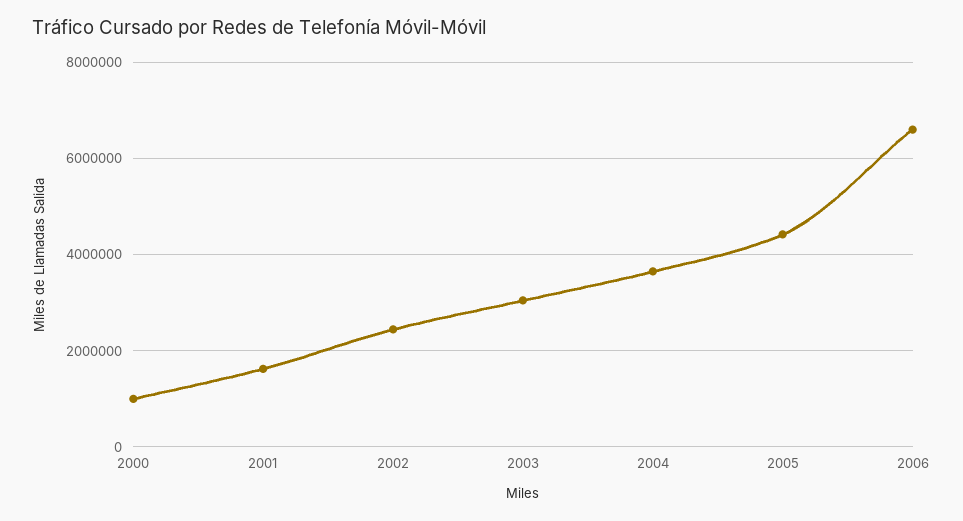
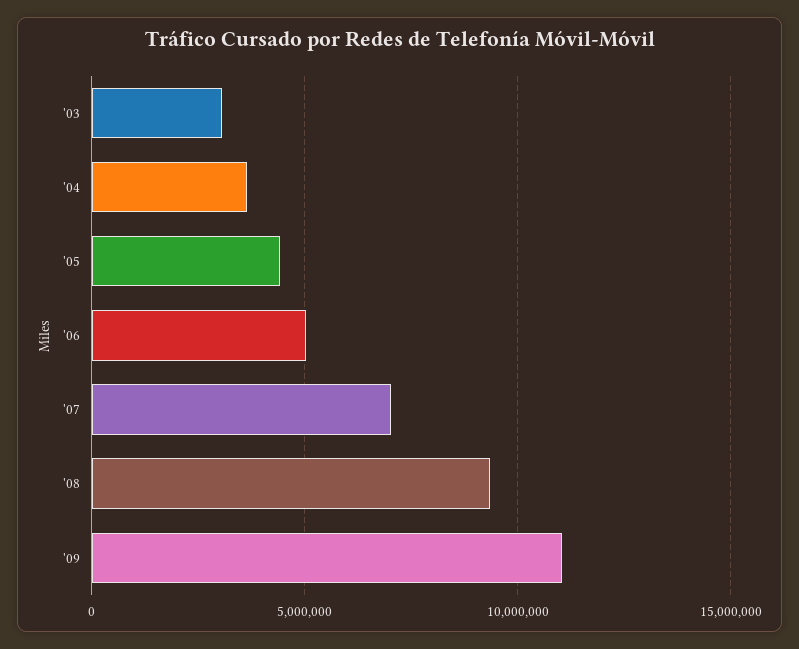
2000: 1000000 -> none
2001: 1600000 -> none
2002: 2400000 -> none
2006: 6600000 -> 5000000
'07: none -> 7000000
'08: none -> 9500000
'09: none -> 11000000

